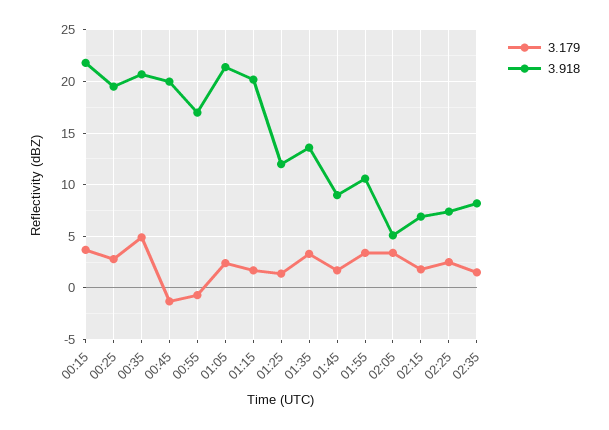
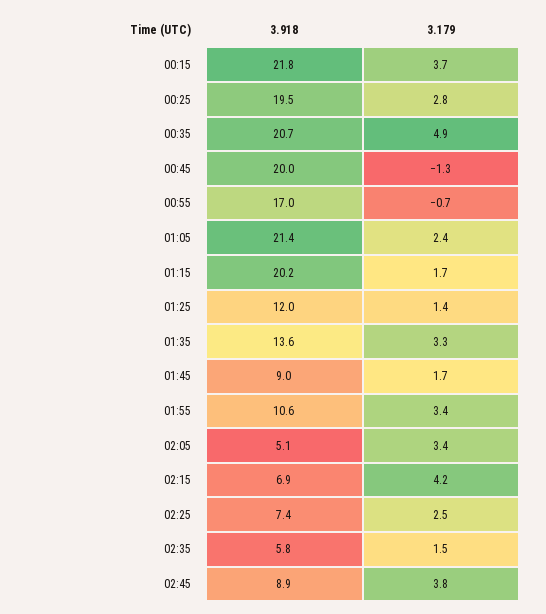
3.179, 02:15: 2 -> 4.2
3.918, 02:35: 8 -> 5.8
3.918, 02:45: none -> 8.9
3.179, 02:45: none -> 3.8

